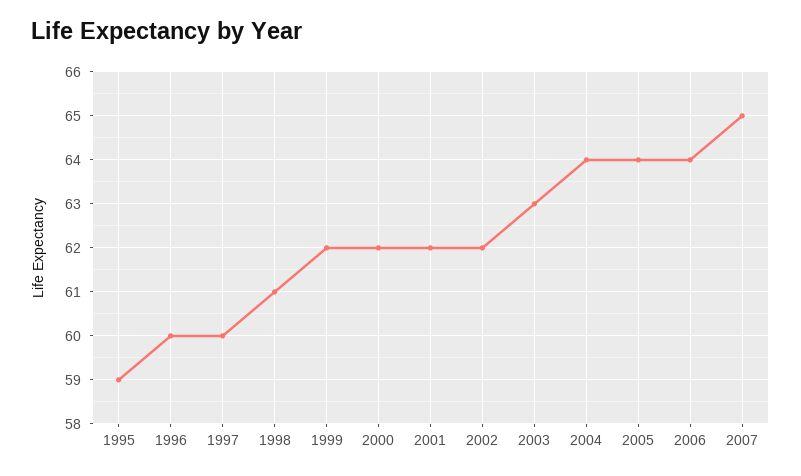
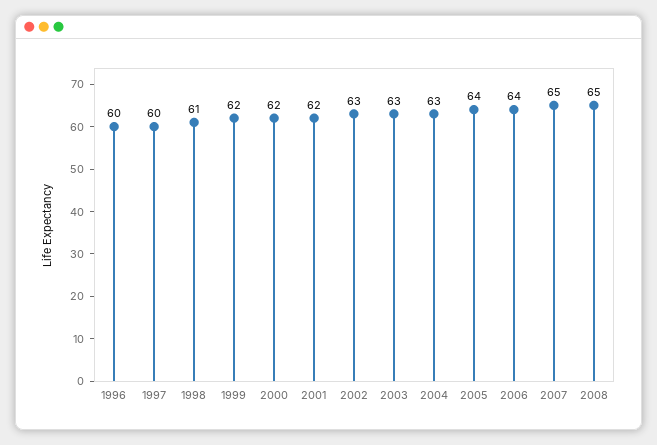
1995: 59 -> none
2002: 62 -> 63
2004: 64 -> 63
2008: none -> 65

